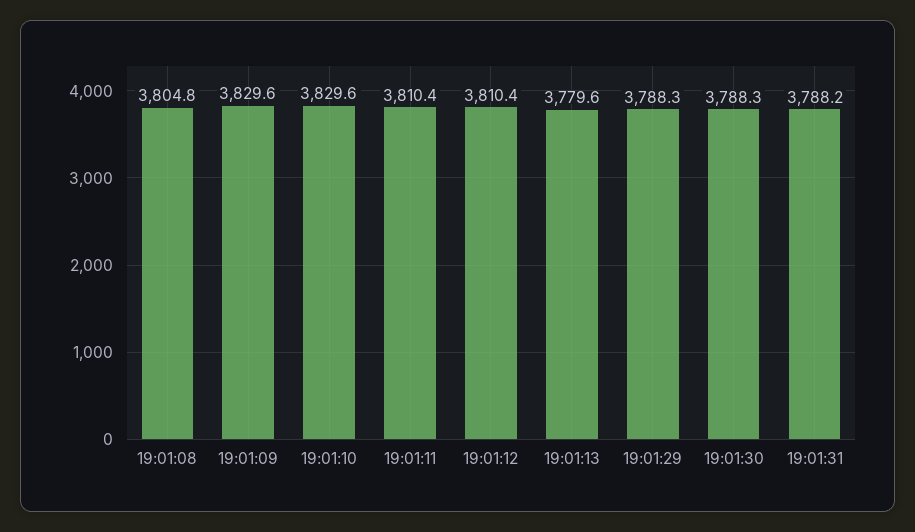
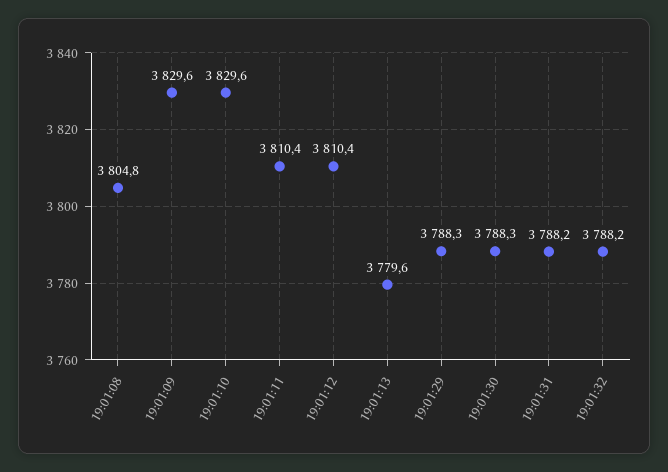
19:01:32: none -> 3788.2

